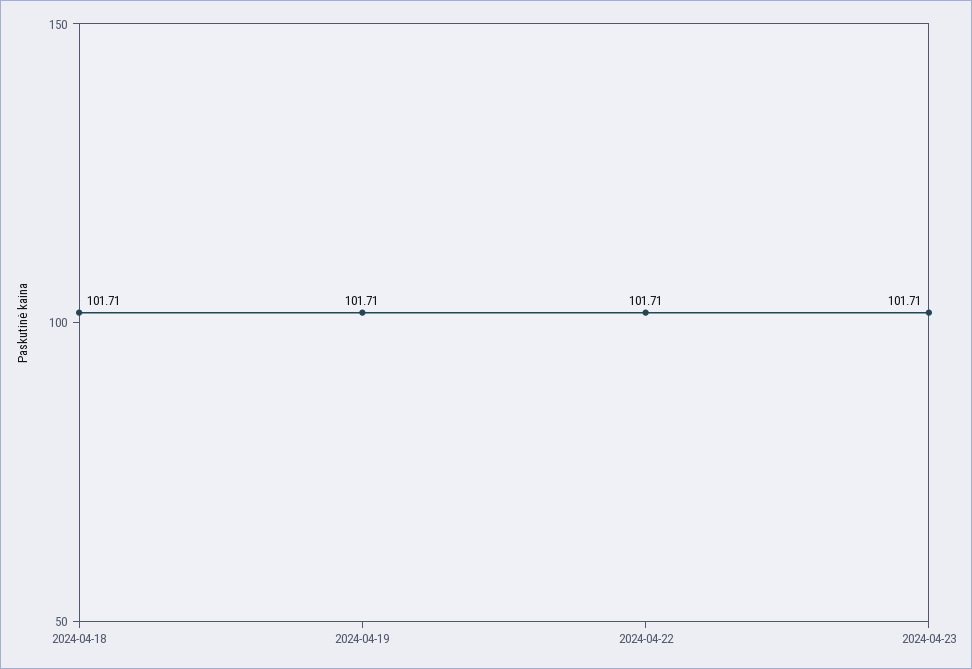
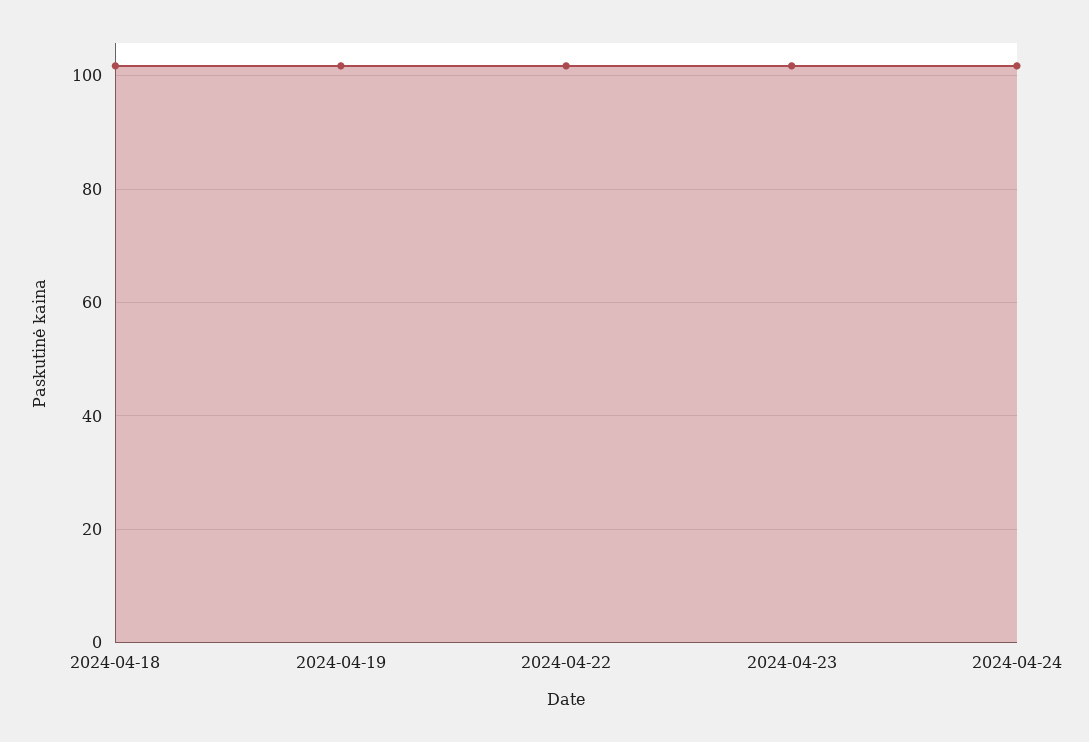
2024-04-24: none -> 102

